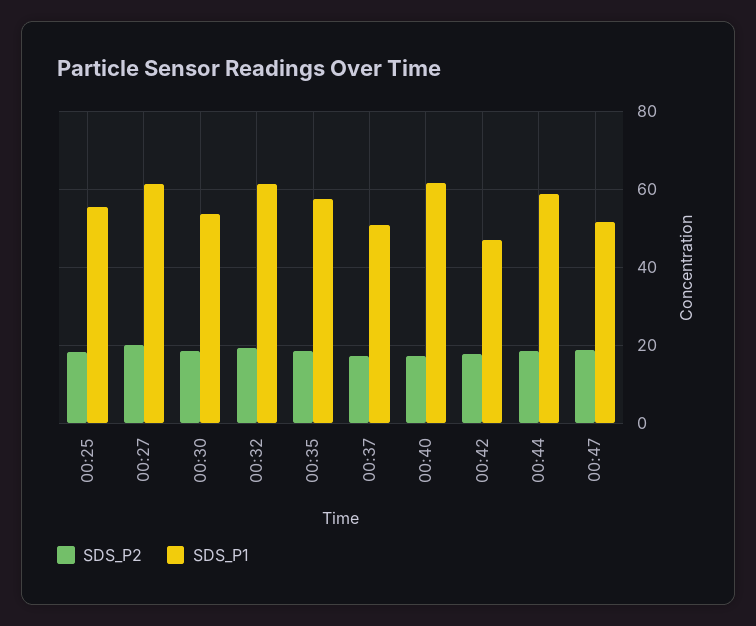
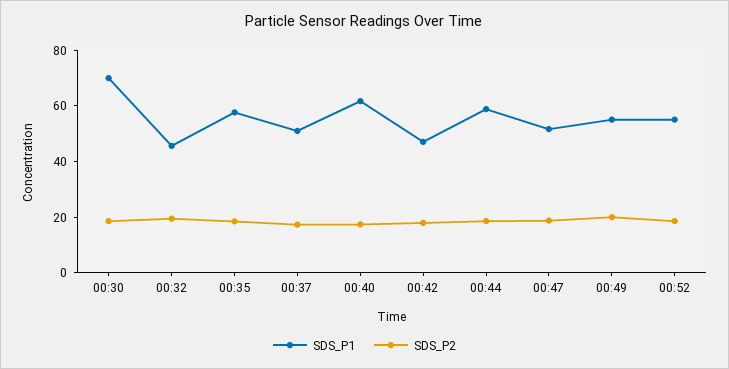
SDS_P2, 00:25: 18 -> none
SDS_P1, 00:25: 56 -> none
SDS_P2, 00:27: 20 -> none
SDS_P1, 00:27: 62 -> none
SDS_P1, 00:30: 54 -> 70
SDS_P1, 00:32: 62 -> 45
SDS_P1, 00:49: none -> 55
SDS_P2, 00:49: none -> 20
SDS_P1, 00:52: none -> 55
SDS_P2, 00:52: none -> 20

